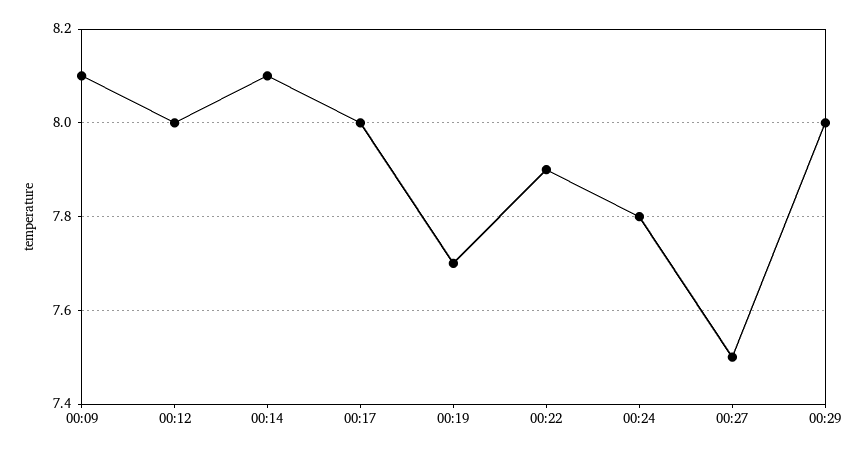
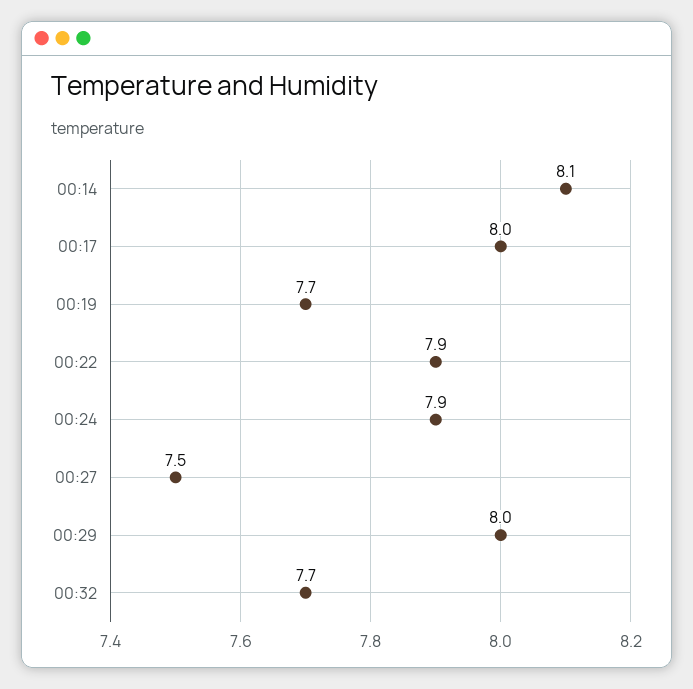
00:09: 8.1 -> none
00:12: 8 -> none
00:24: 7.8 -> 7.9
00:32: none -> 7.7

